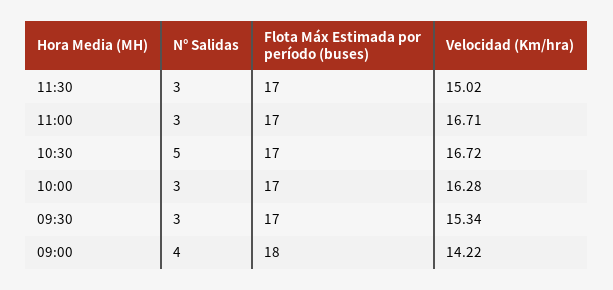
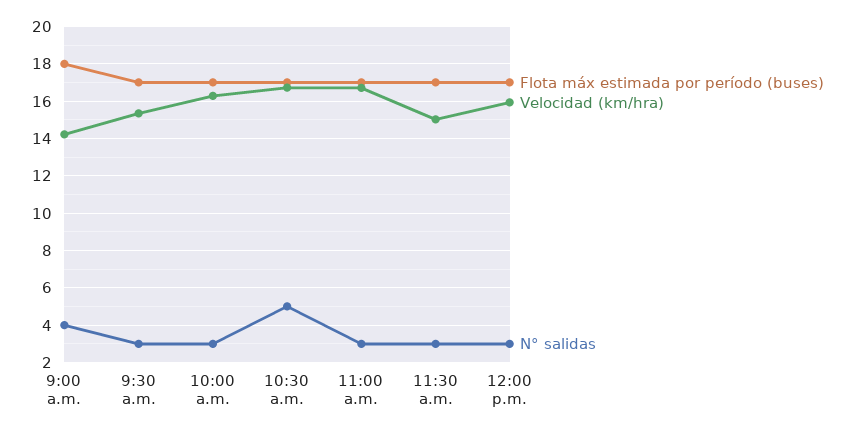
Flota Máx Estimada por período (buses), 12:00 p.m.: none -> 17
Velocidad (Km/hra), 12:00 p.m.: none -> 16
N° Salidas, 12:00 p.m.: none -> 3

